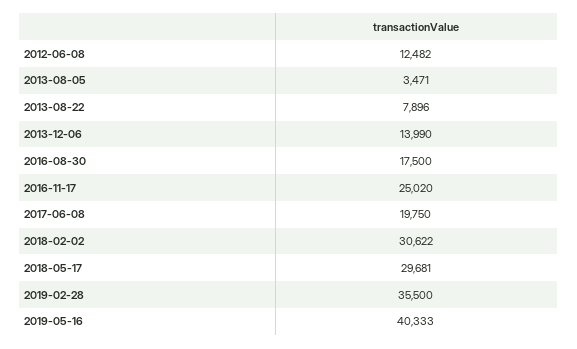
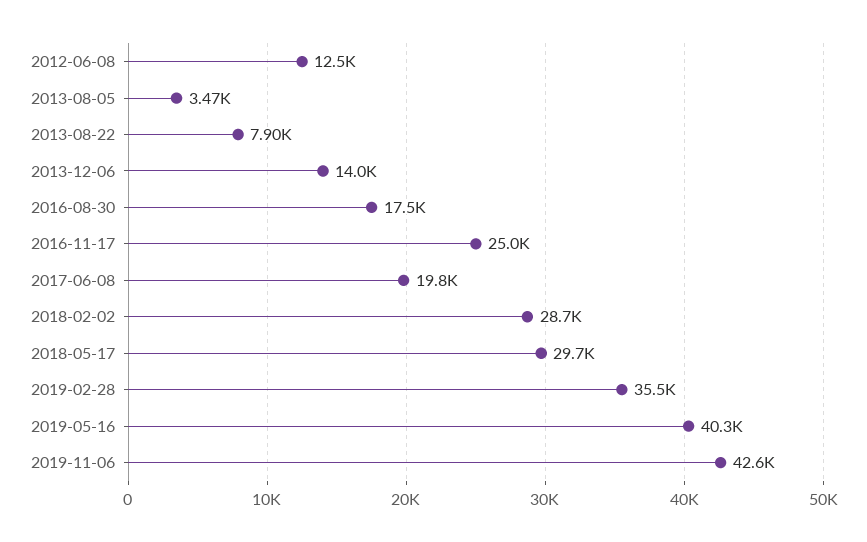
2018-02-02: 30622 -> 28700
2019-11-06: none -> 42600

